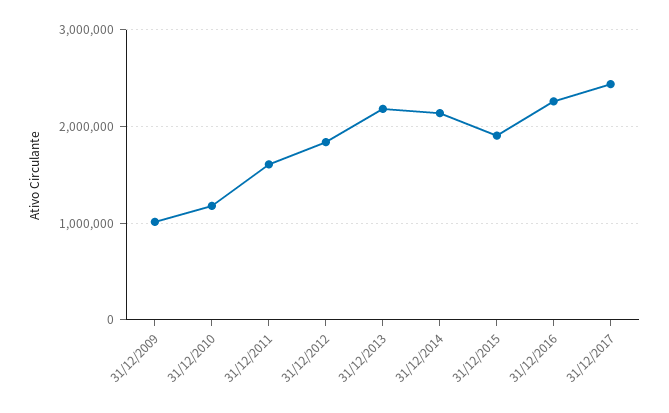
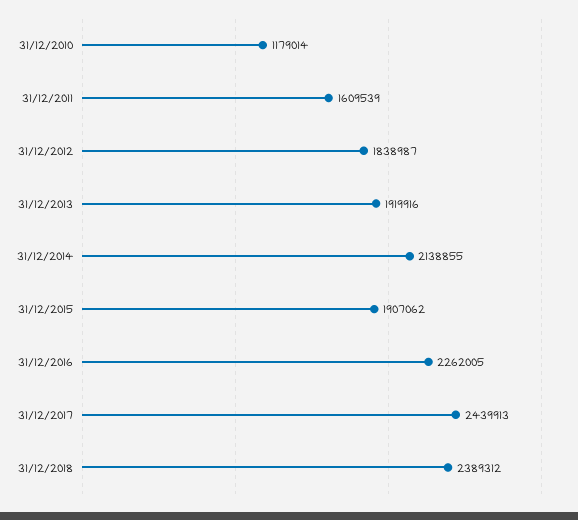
31/12/2009: 1000000 -> none
31/12/2013: 2200000 -> 1919916
31/12/2018: none -> 2389312

